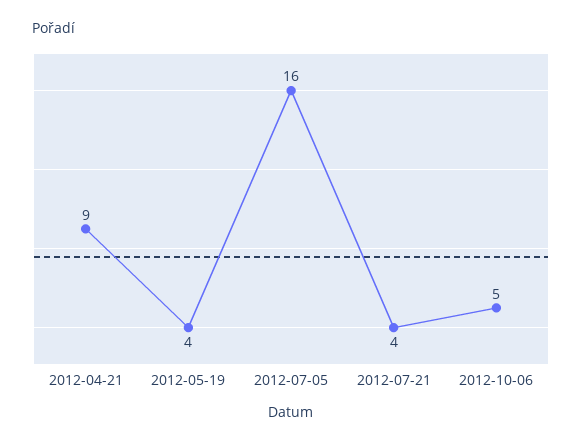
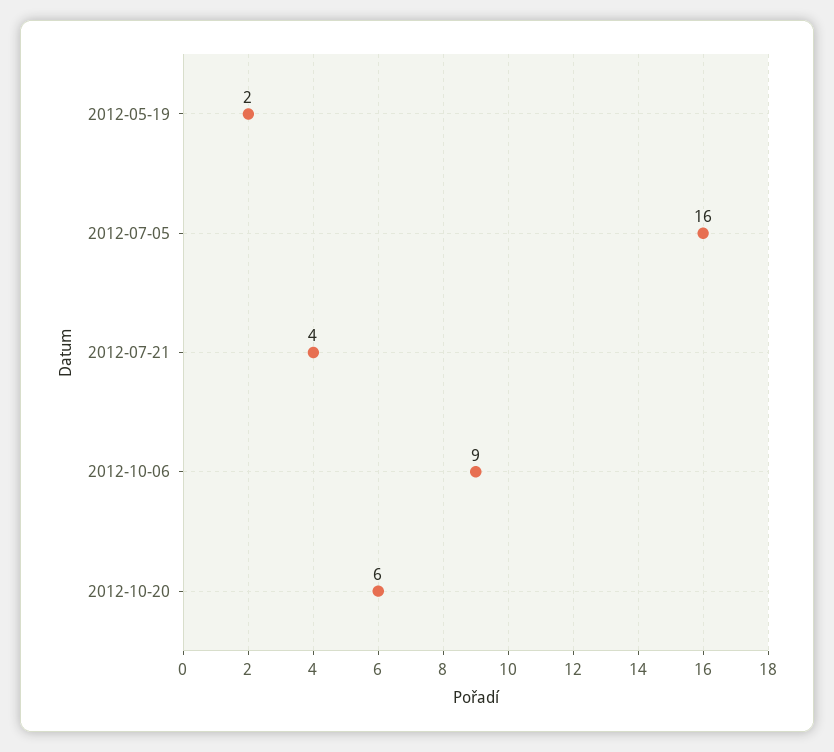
2012-04-21: 9 -> none
2012-05-19: 4 -> 2
2012-10-06: 5 -> 9
2012-10-20: none -> 6

